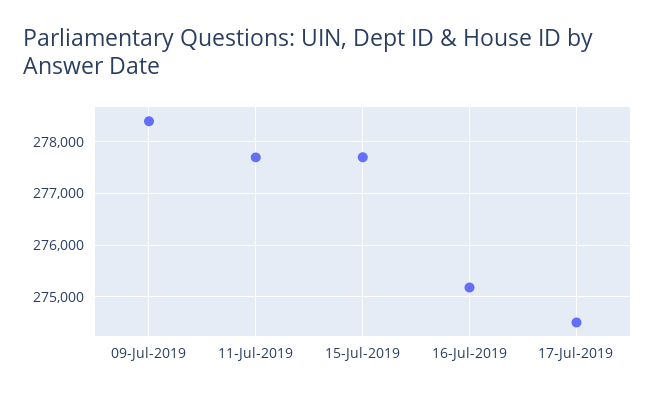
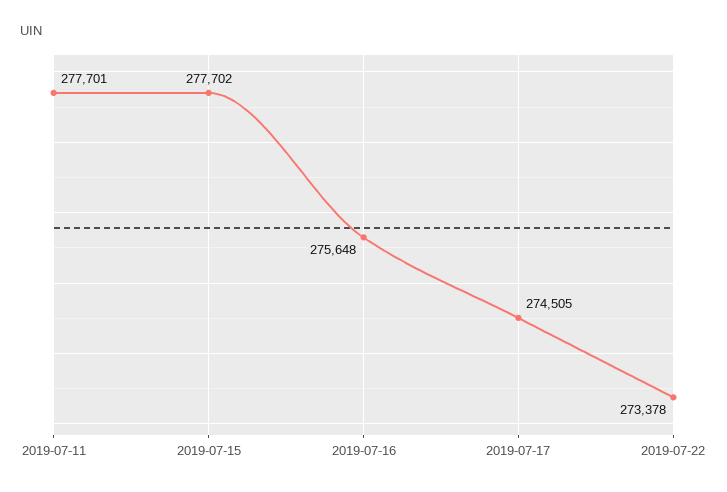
09-Jul-2019: 278400 -> none
16-Jul-2019: 275200 -> 275648
2019-07-22: none -> 273378

